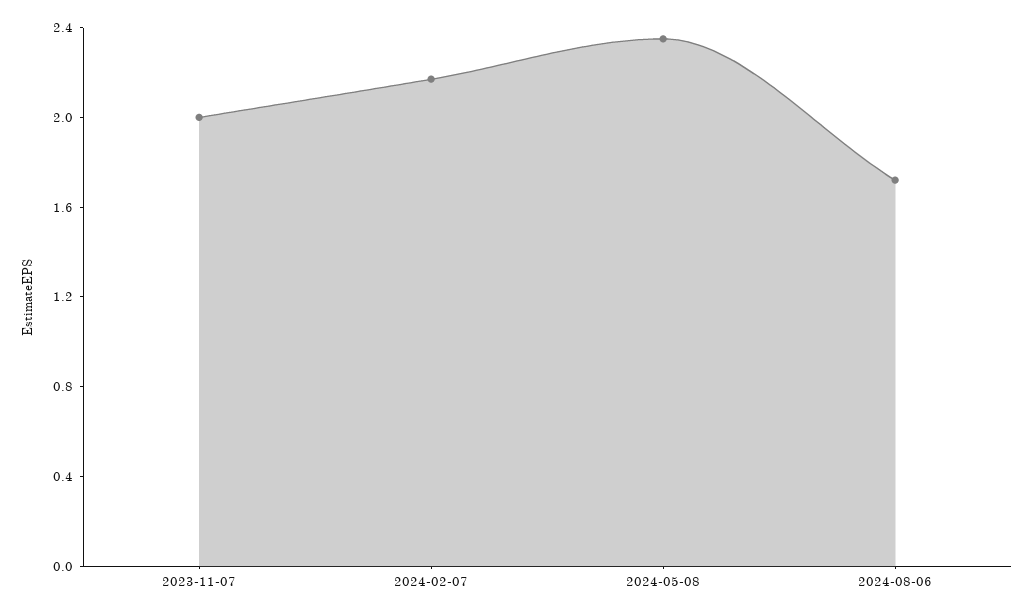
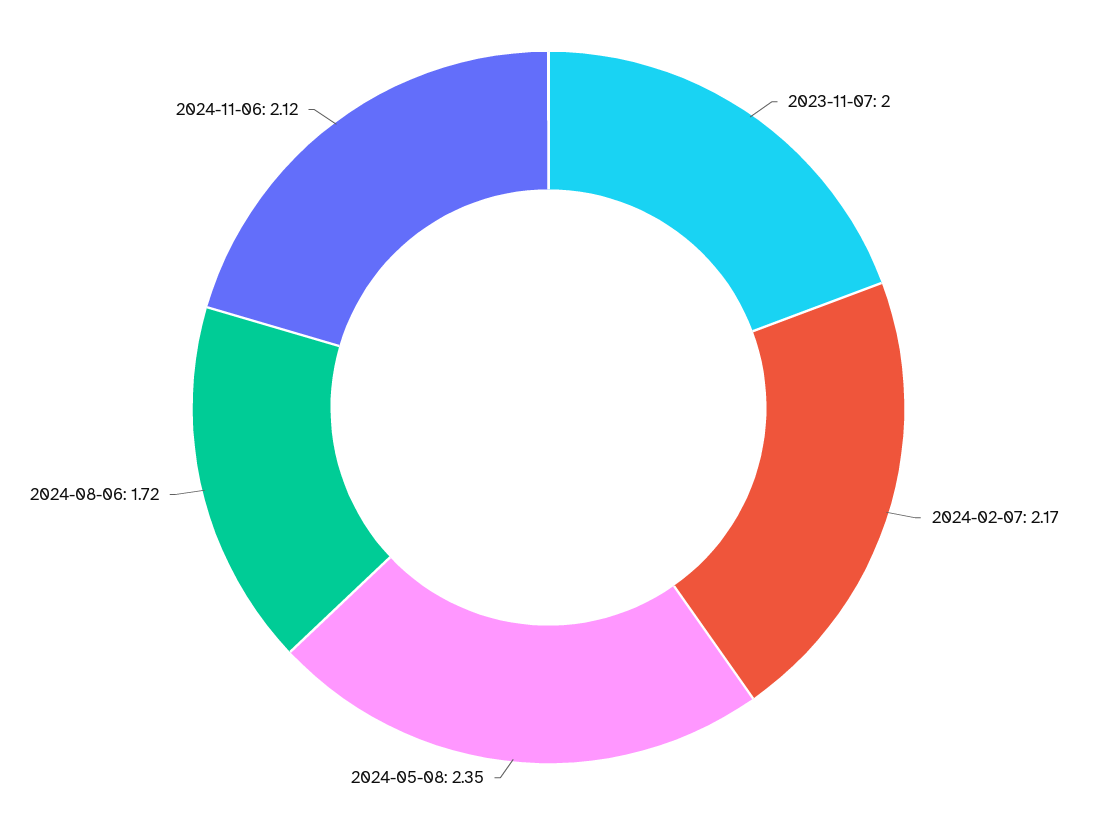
2024-11-06: none -> 2.12

